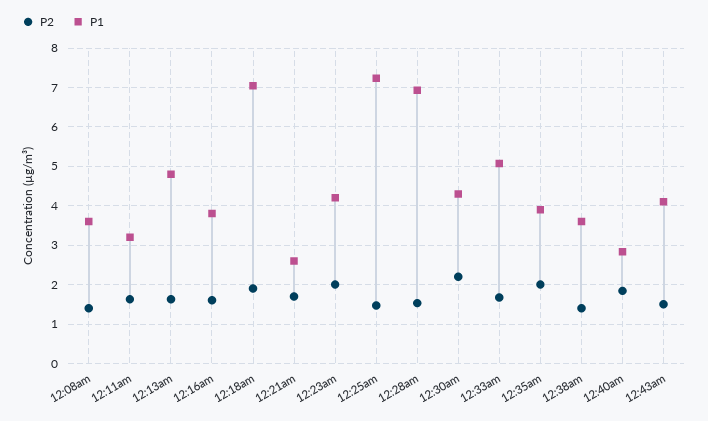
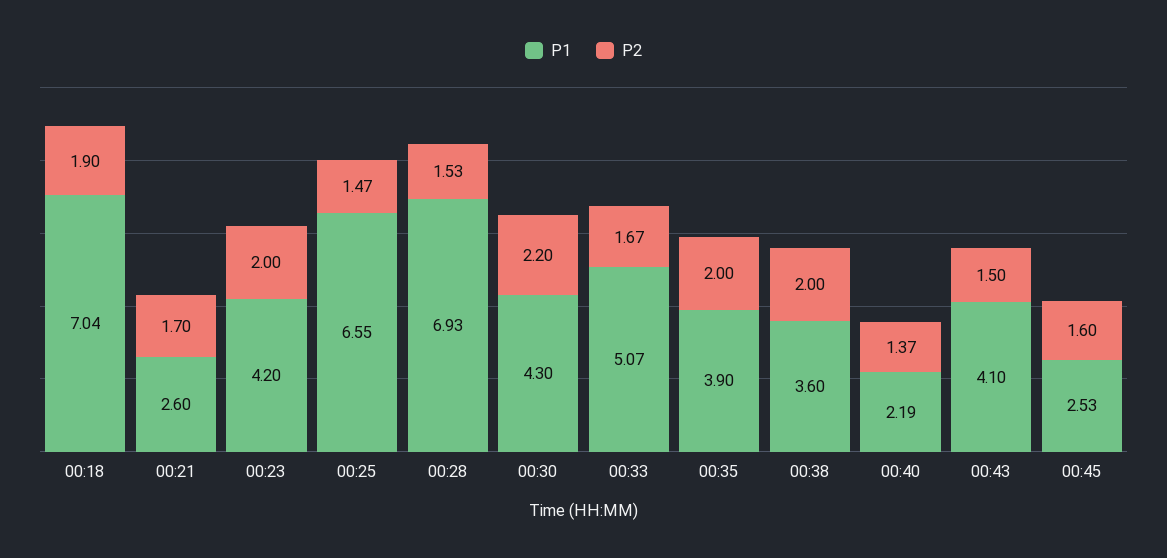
P2, 12:08am: 1.4 -> none
P1, 12:08am: 3.6 -> none
P2, 12:11am: 1.6 -> none
P1, 12:11am: 3.2 -> none
P2, 12:13am: 1.6 -> none
P1, 12:13am: 4.8 -> none
P2, 12:16am: 1.6 -> none
P1, 12:16am: 3.8 -> none
P1, 12:25am: 7.2 -> 6.55
P2, 12:38am: 1.4 -> 2
P2, 12:40am: 1.8 -> 1.37
P1, 12:40am: 2.8 -> 2.19
P1, 00:45: none -> 2.53
P2, 00:45: none -> 1.6

